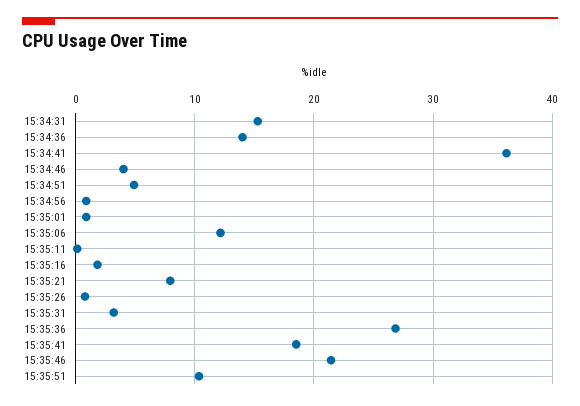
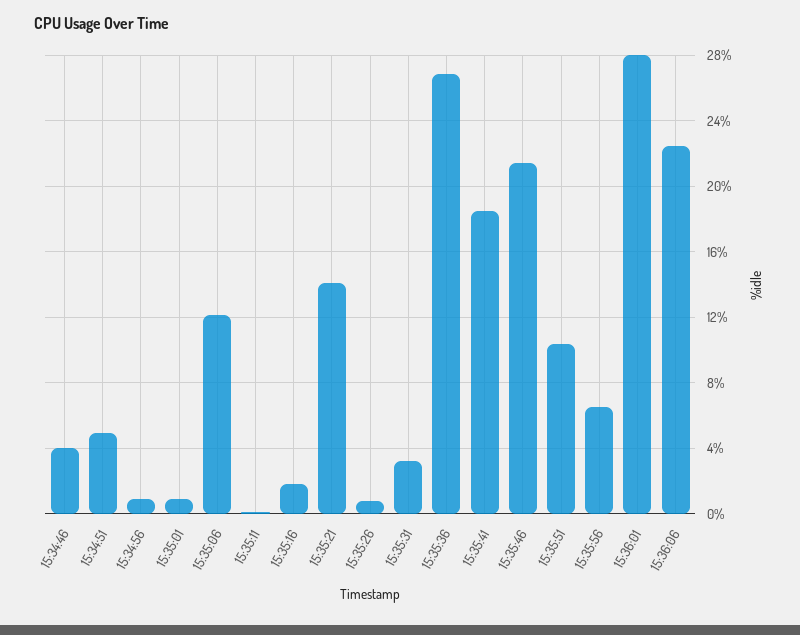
15:34:31: 15 -> none
15:34:36: 14 -> none
15:34:41: 36 -> none
15:35:21: 8 -> 14
15:35:56: none -> 6.5
15:36:01: none -> 28
15:36:06: none -> 22.5

